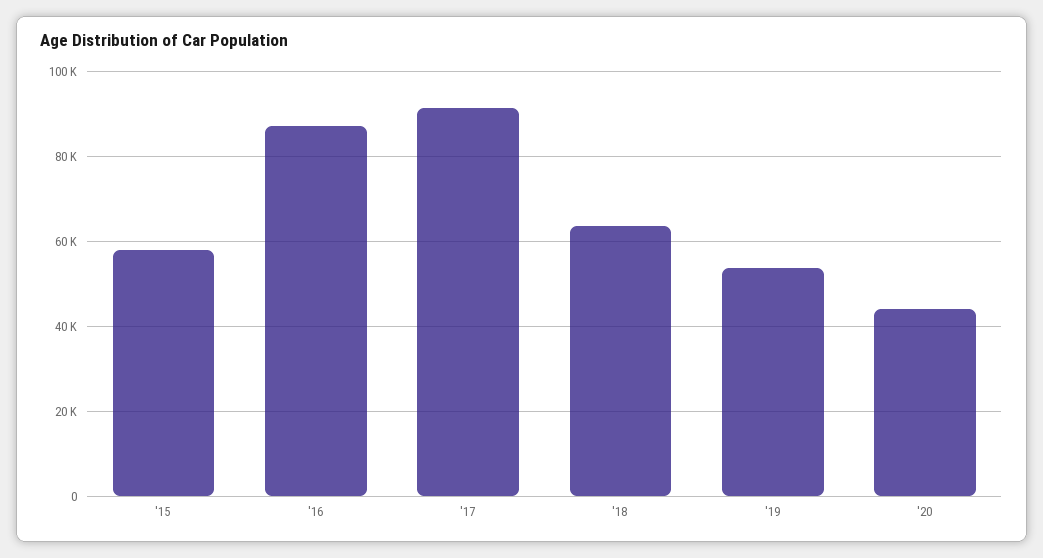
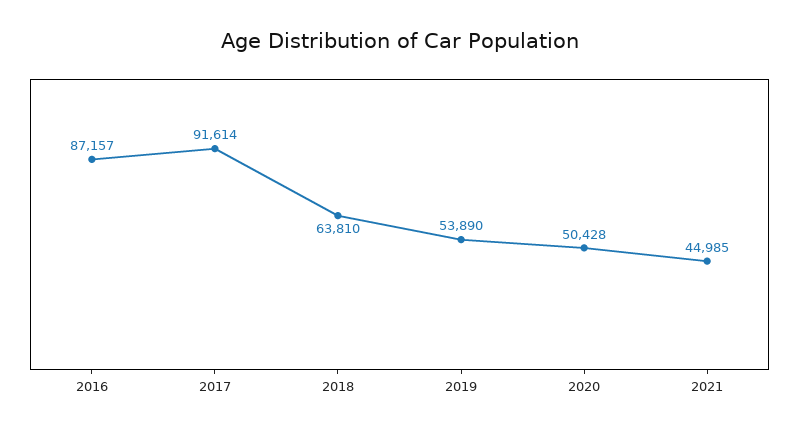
'15: 58000 -> none
'20: 44000 -> 50428
2021: none -> 44985

